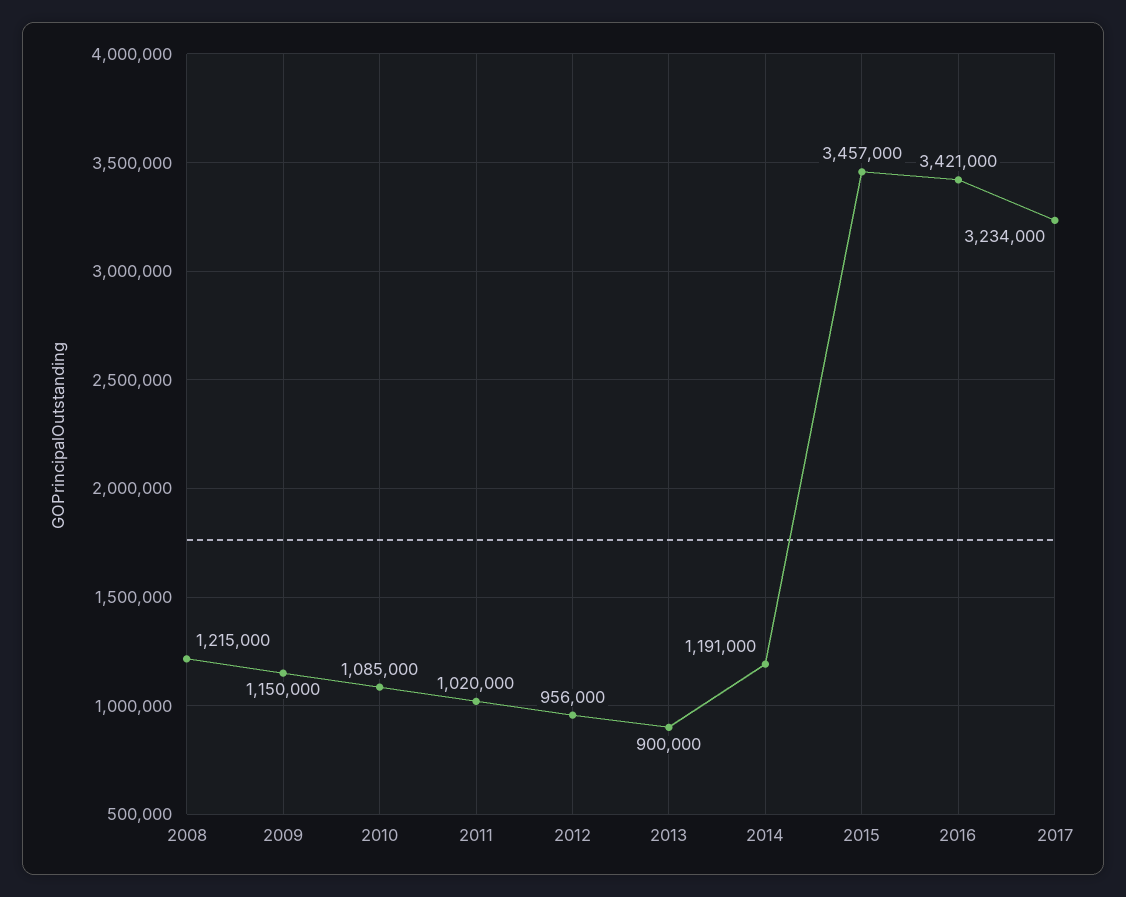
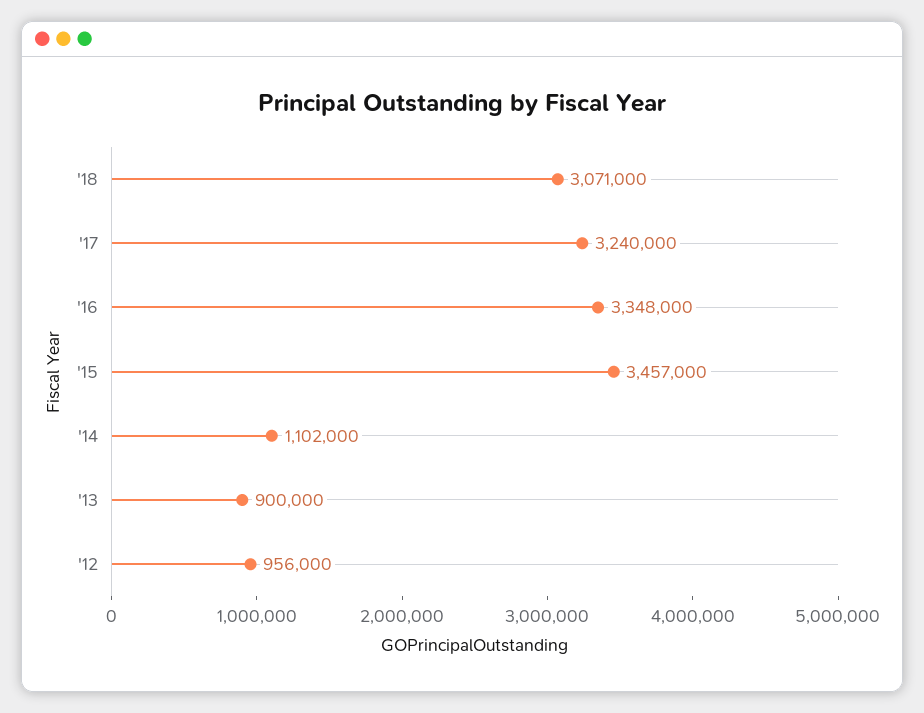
2008: 1215000 -> none
2009: 1150000 -> none
2010: 1085000 -> none
2011: 1020000 -> none
2014: 1191000 -> 1102000
2016: 3421000 -> 3348000
2017: 3234000 -> 3240000
'18: none -> 3071000

